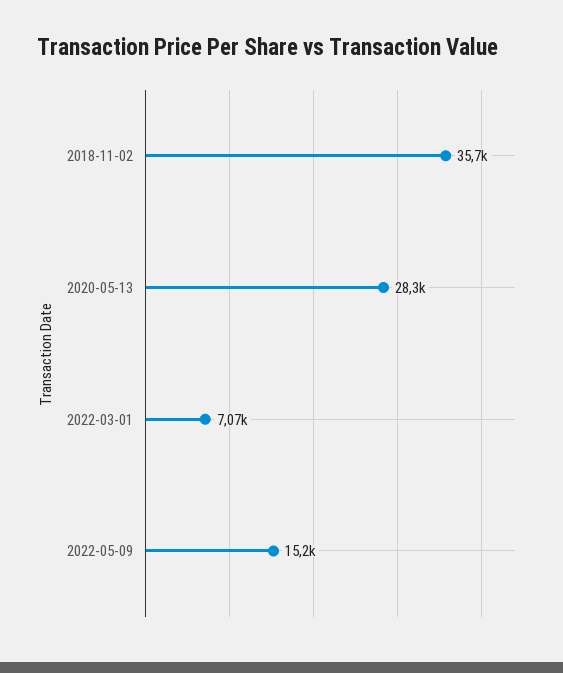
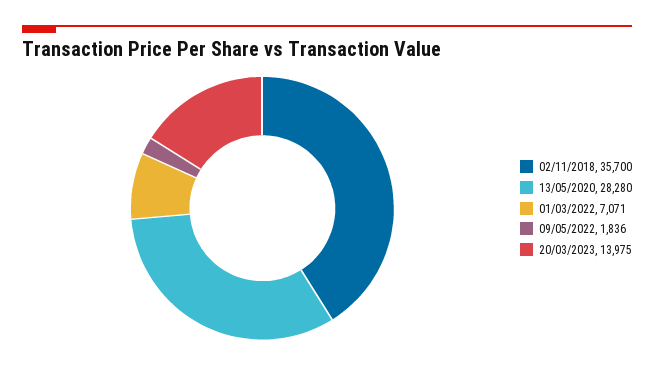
2022-05-09: 15200 -> 1836
20/03/2023: none -> 13975

